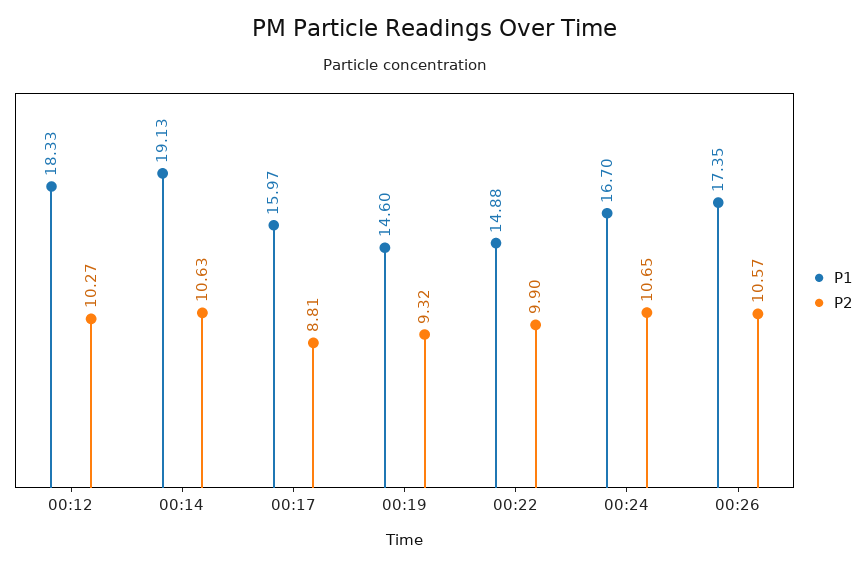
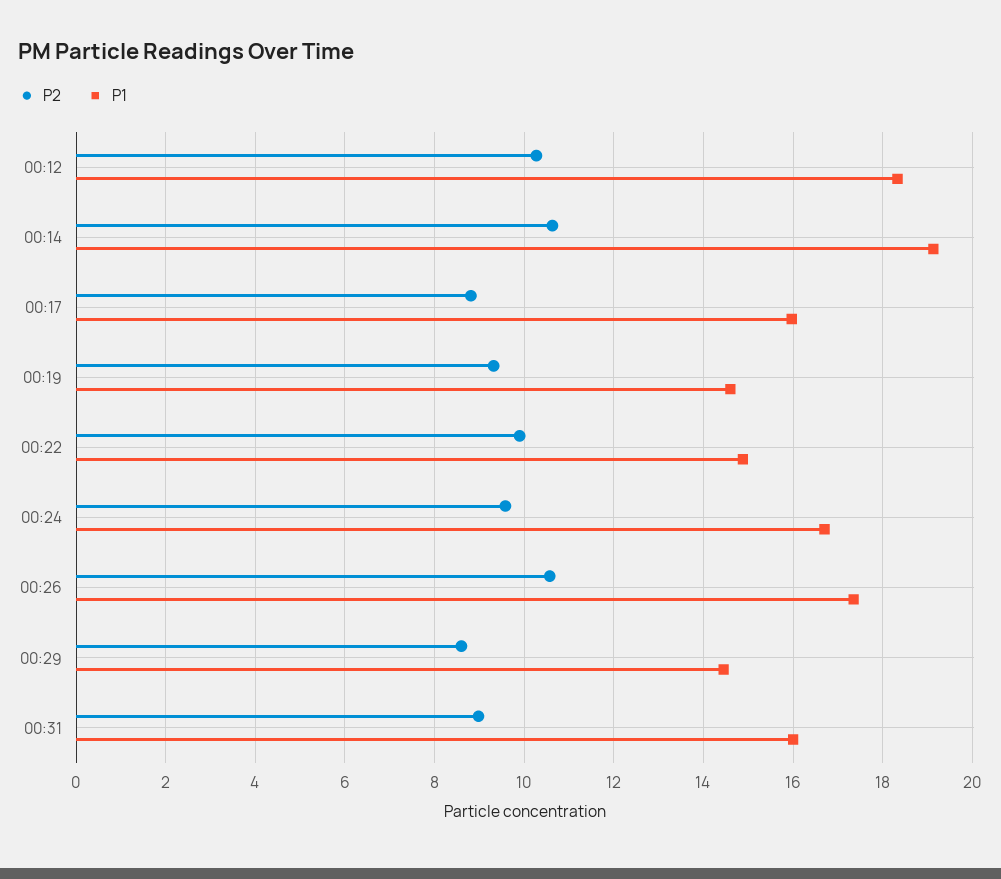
P2, 00:24: 10.65 -> 9.6
P2, 00:29: none -> 8.6
P1, 00:29: none -> 14.4
P2, 00:31: none -> 9
P1, 00:31: none -> 16

